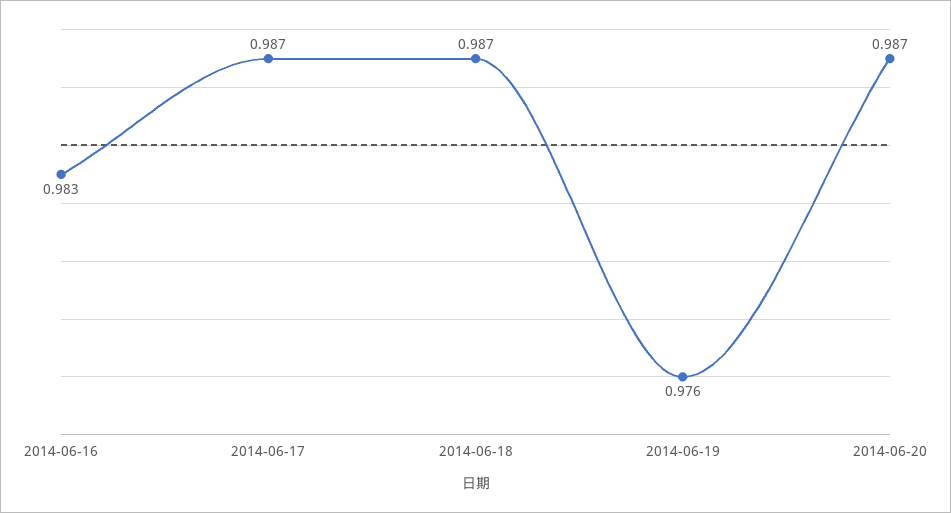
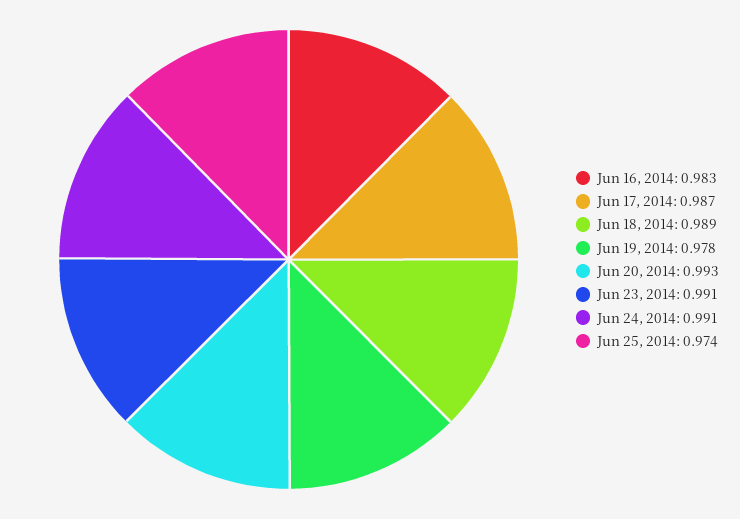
2014-06-18: 0.987 -> 0.989
2014-06-19: 0.976 -> 0.978
2014-06-20: 0.987 -> 0.993
Jun 23, 2014: none -> 0.991
Jun 24, 2014: none -> 0.991
Jun 25, 2014: none -> 0.974

